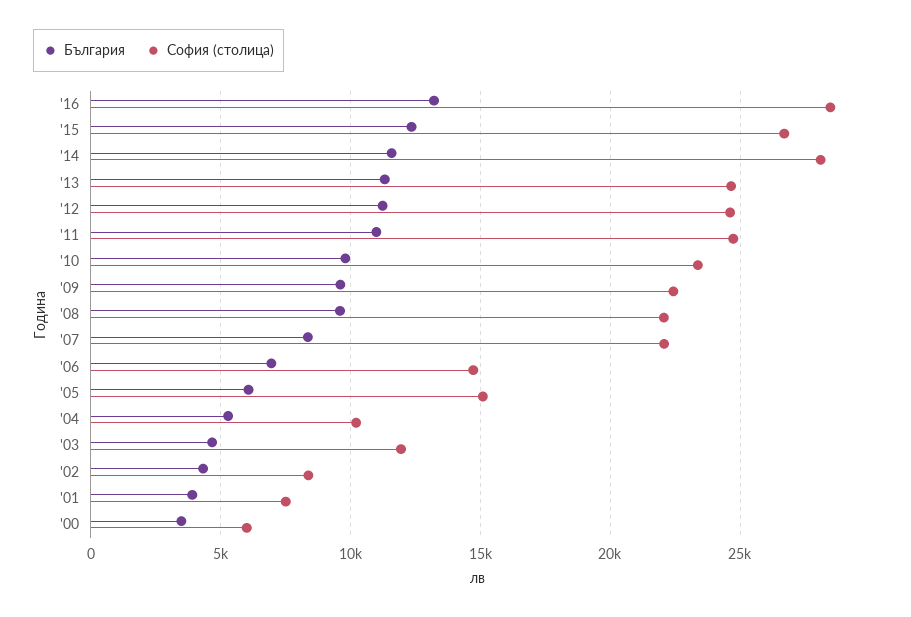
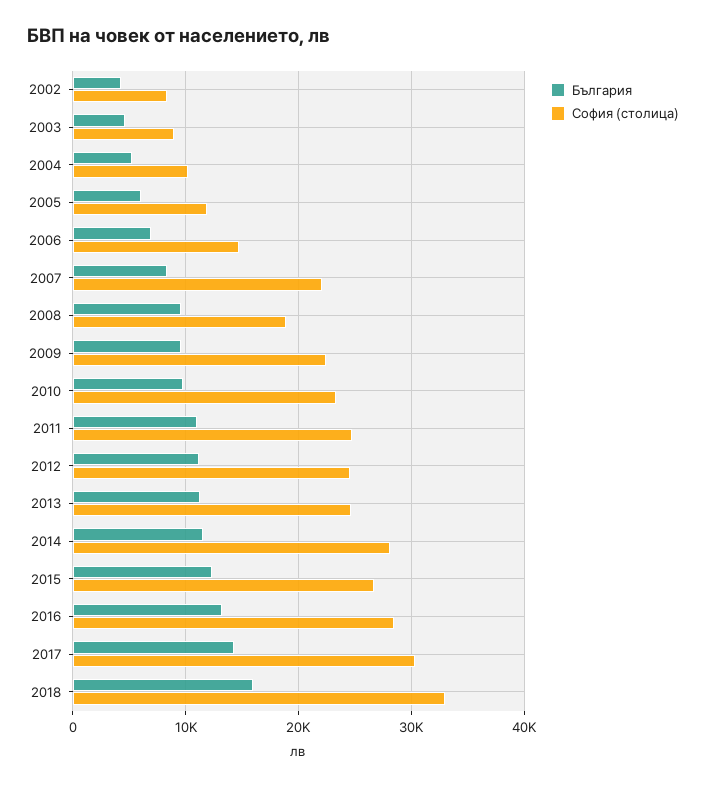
София (столица), '08: 22000 -> 19000
София (столица), '05: 15000 -> 12000
София (столица), '03: 12000 -> 9000
България, '01: 4000 -> none
София (столица), '01: 7500 -> none
България, '00: 3500 -> none
София (столица), '00: 6000 -> none
България, 2017: none -> 14000
София (столица), 2017: none -> 30000
България, 2018: none -> 16000
София (столица), 2018: none -> 33000

